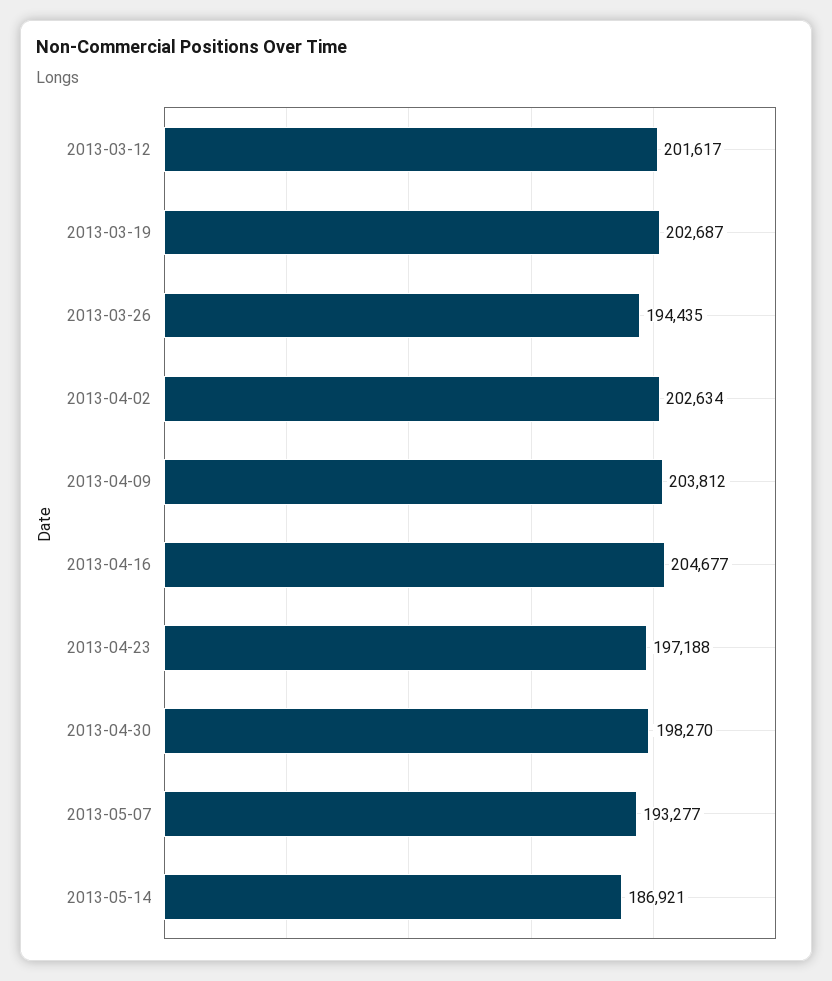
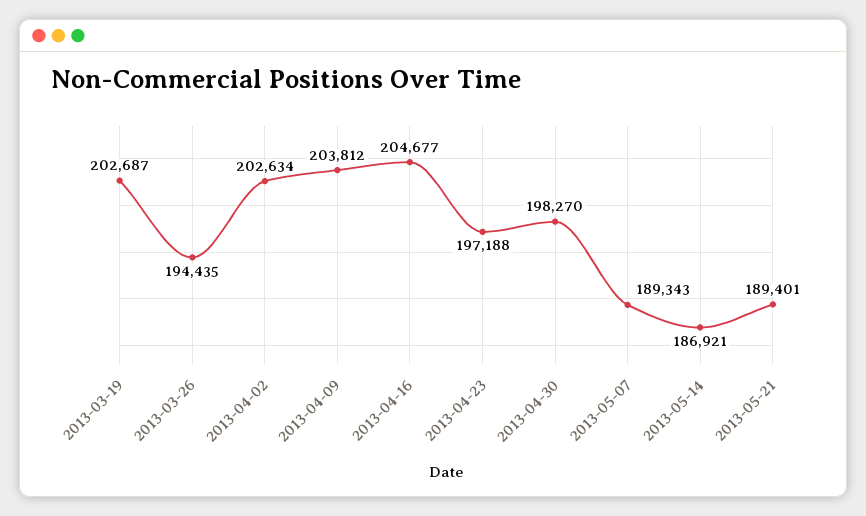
2013-03-12: 201617 -> none
2013-05-07: 193277 -> 189343
2013-05-21: none -> 189401

